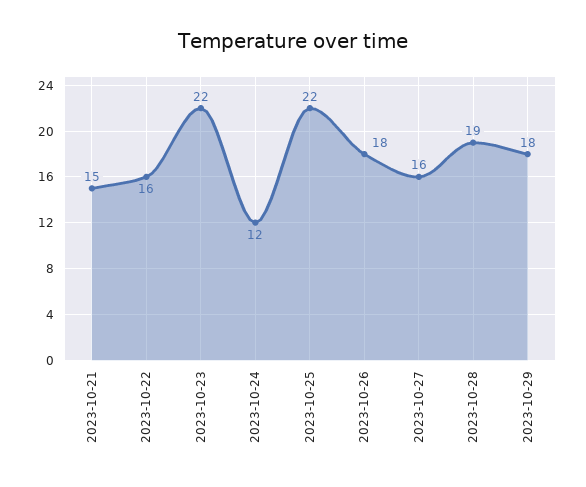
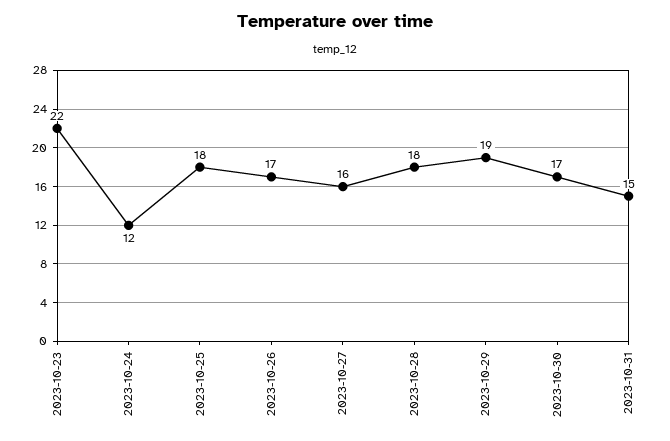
2023-10-21: 15 -> none
2023-10-22: 16 -> none
2023-10-25: 22 -> 18
2023-10-26: 18 -> 17
2023-10-28: 19 -> 18
2023-10-29: 18 -> 19
2023-10-30: none -> 17
2023-10-31: none -> 15

